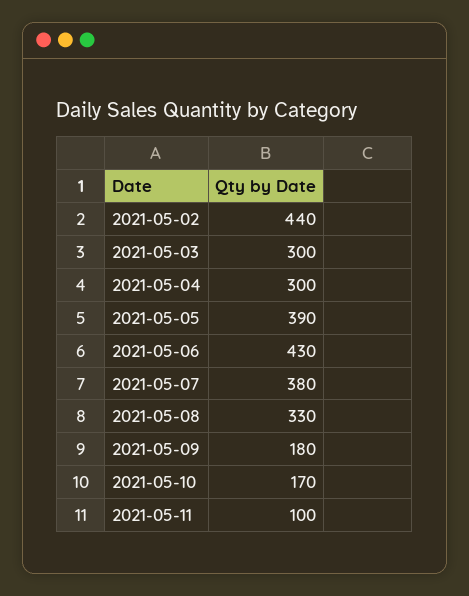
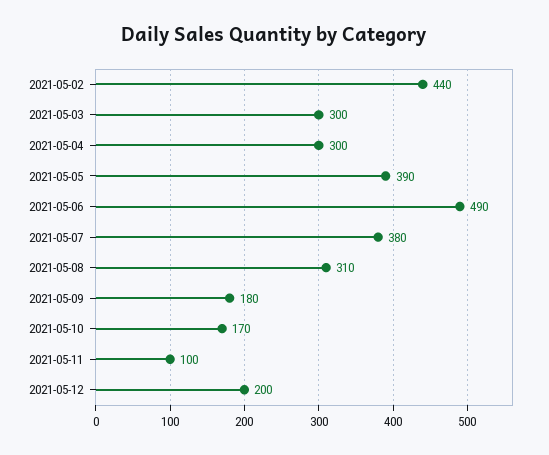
2021-05-06: 430 -> 490
2021-05-08: 330 -> 310
2021-05-12: none -> 200

